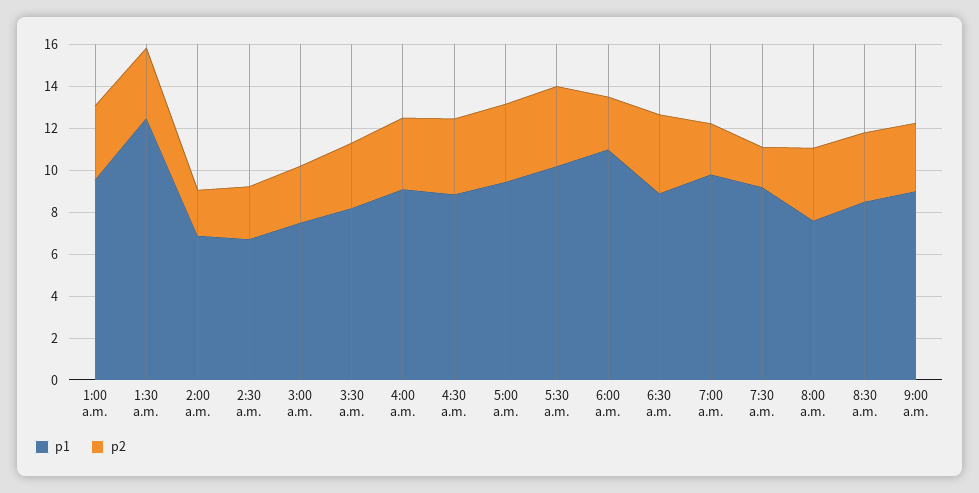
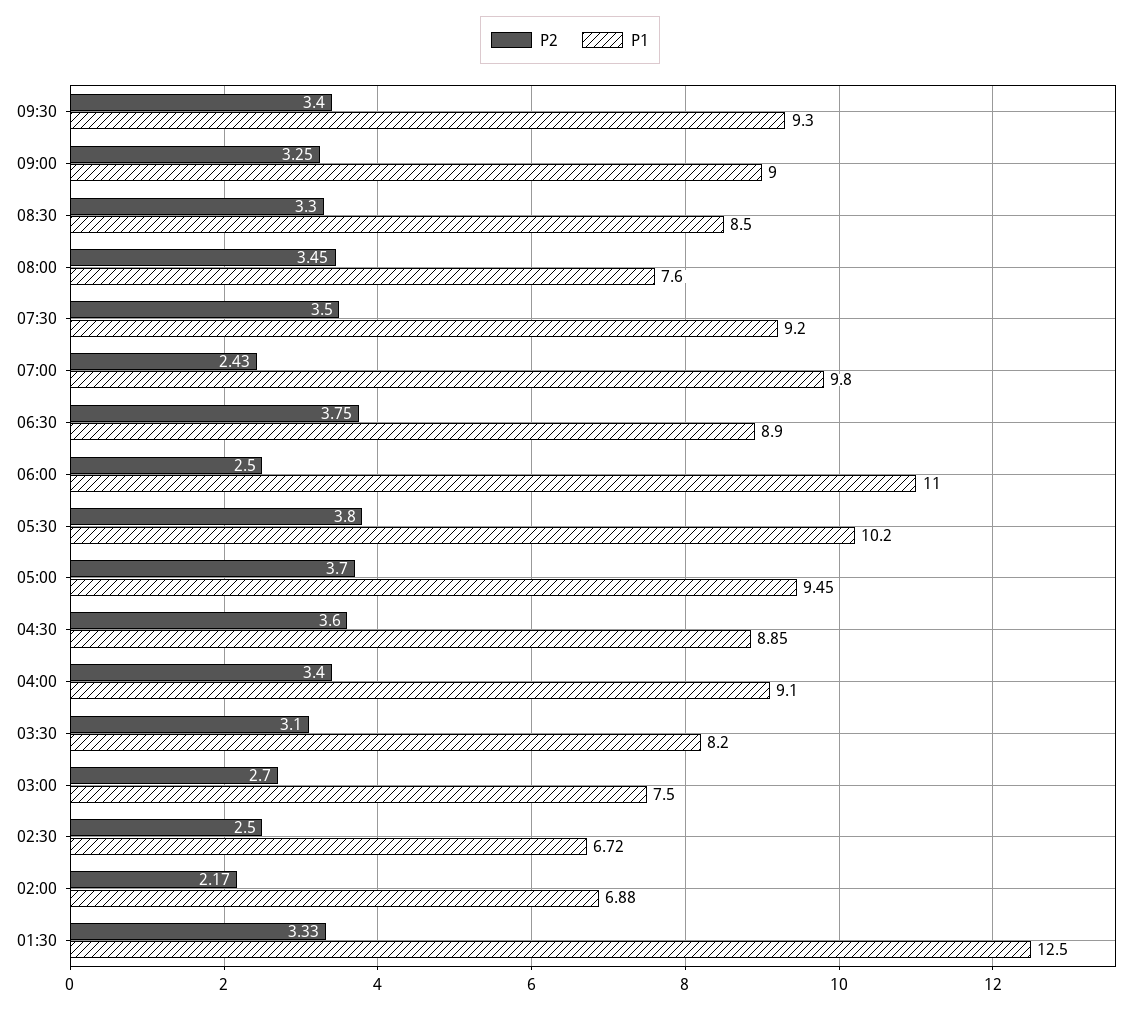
p1, 1:00 a.m.: 9.5 -> none
p2, 1:00 a.m.: 3.5 -> none
p2, 7:30 a.m.: 2 -> 3.5
p2, 09:30: none -> 3.4
p1, 09:30: none -> 9.3

